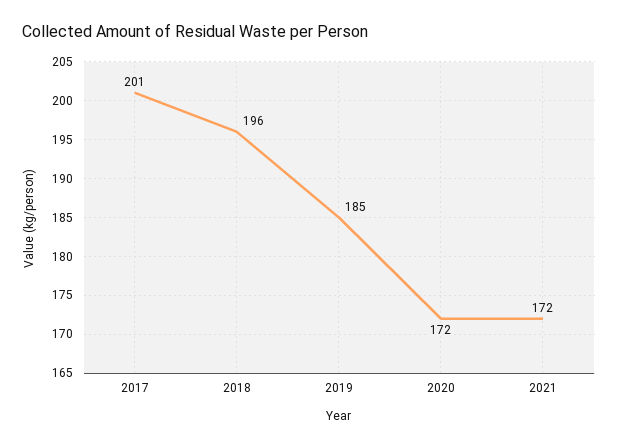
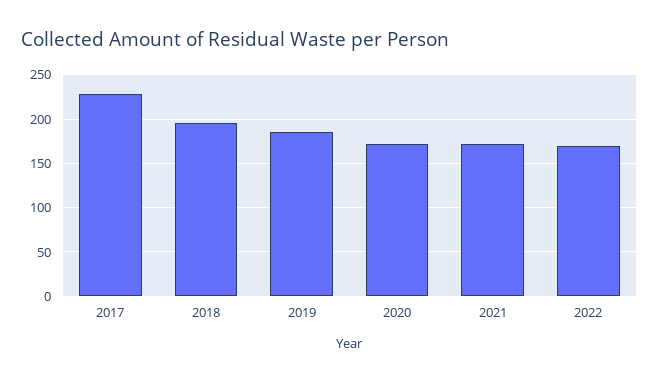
2017: 201 -> 230
2022: none -> 170

